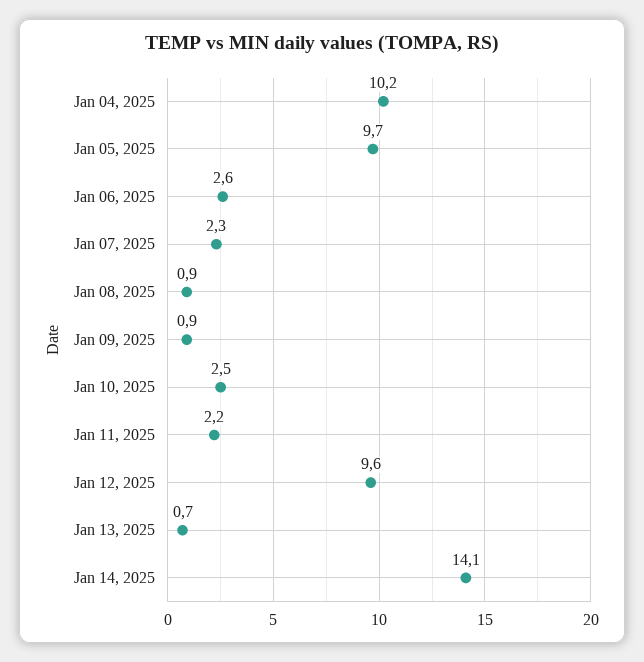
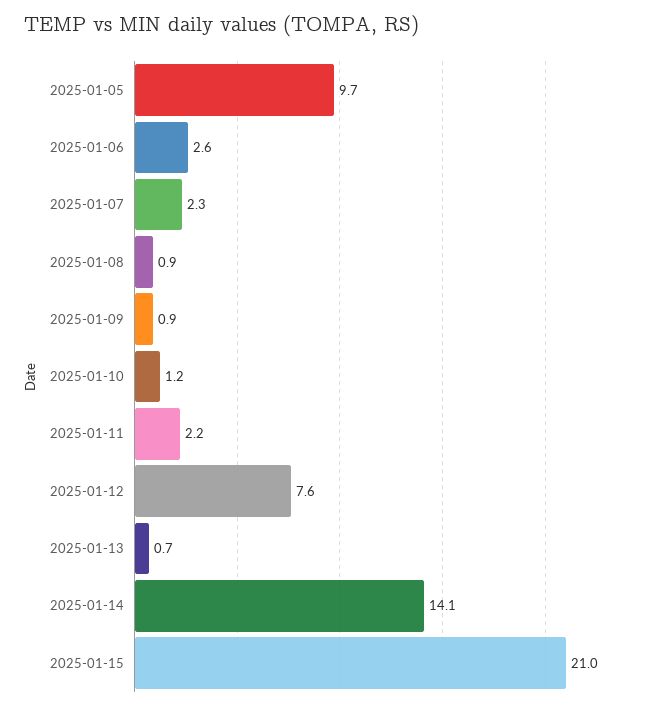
Jan 04, 2025: 10.2 -> none
Jan 10, 2025: 2.5 -> 1.2
Jan 12, 2025: 9.6 -> 7.6
2025-01-15: none -> 21

